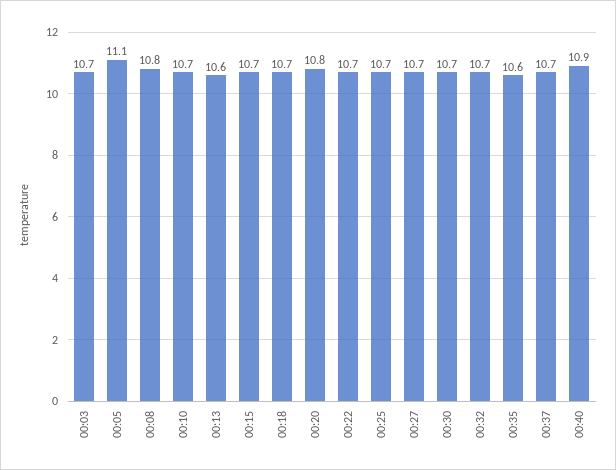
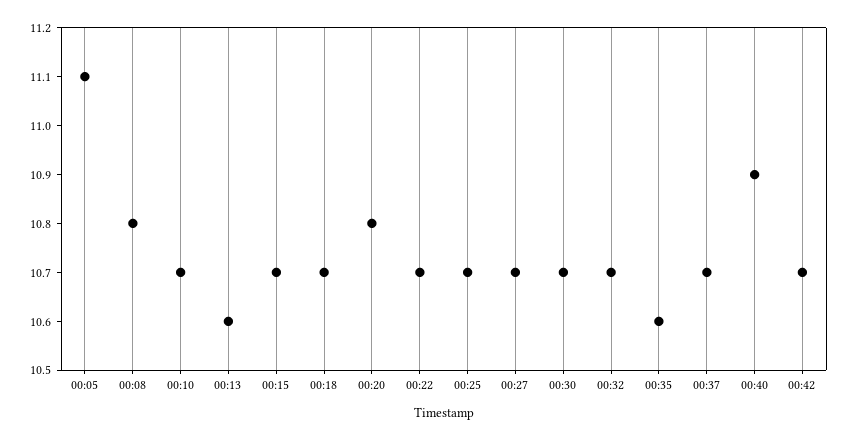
00:03: 10.7 -> none
00:42: none -> 10.7

